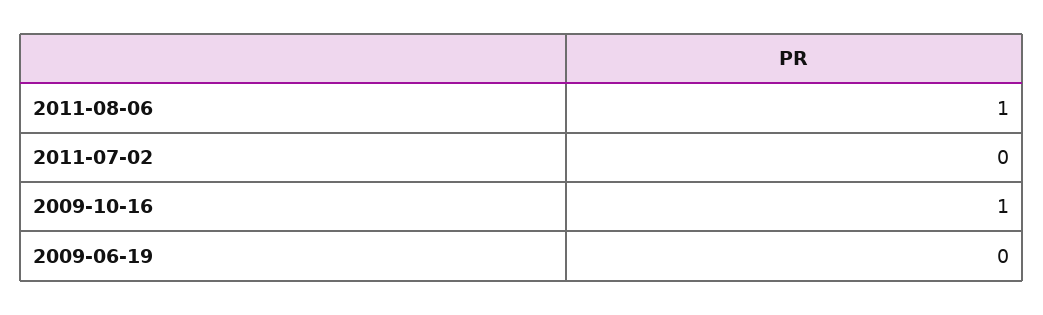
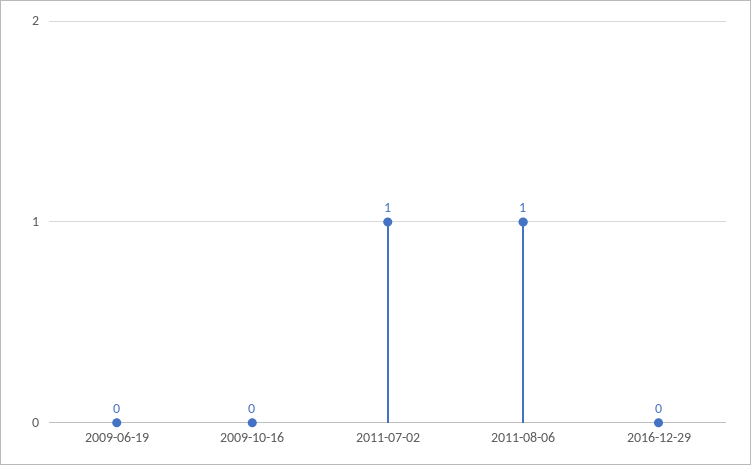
2011-07-02: 0 -> 1
2009-10-16: 1 -> 0
2016-12-29: none -> 0

